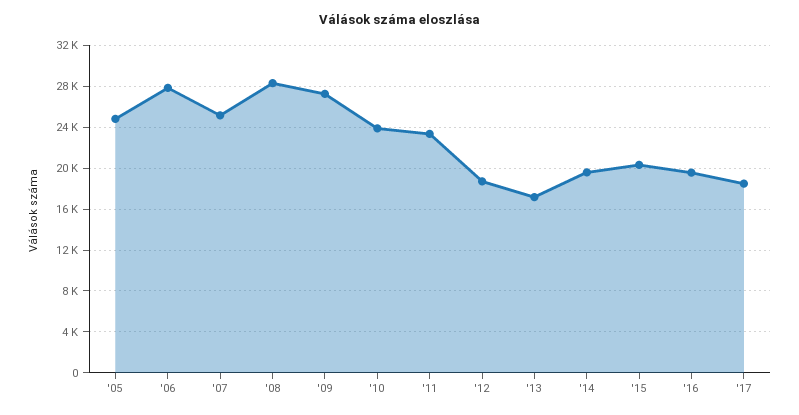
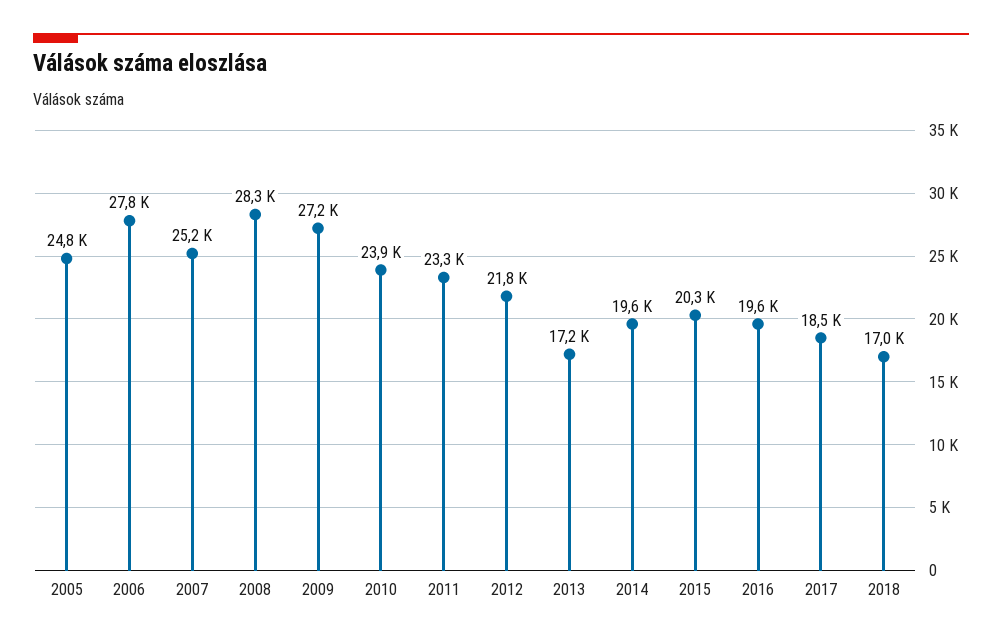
'12: 19000 -> 21800
2018: none -> 17000

